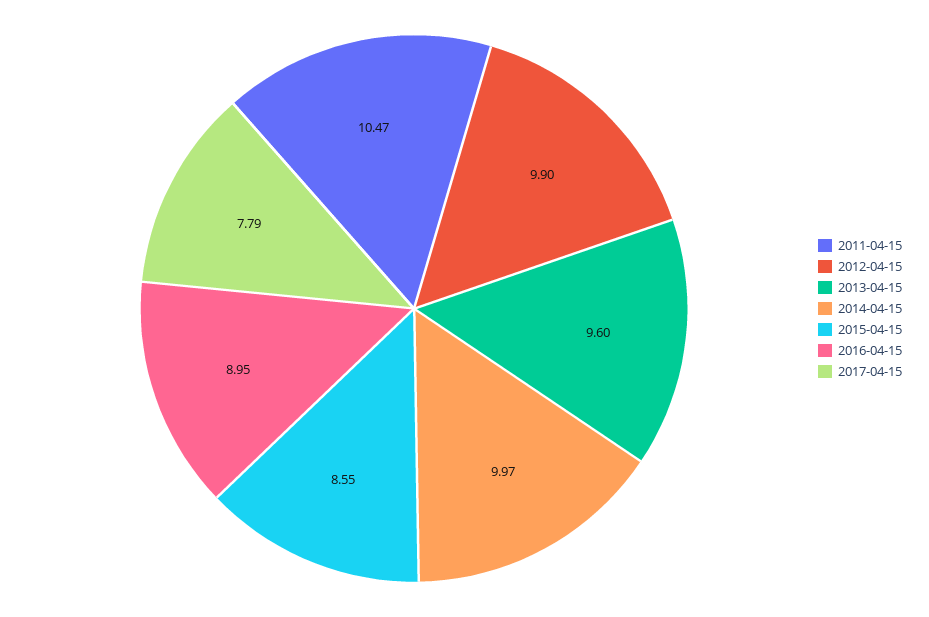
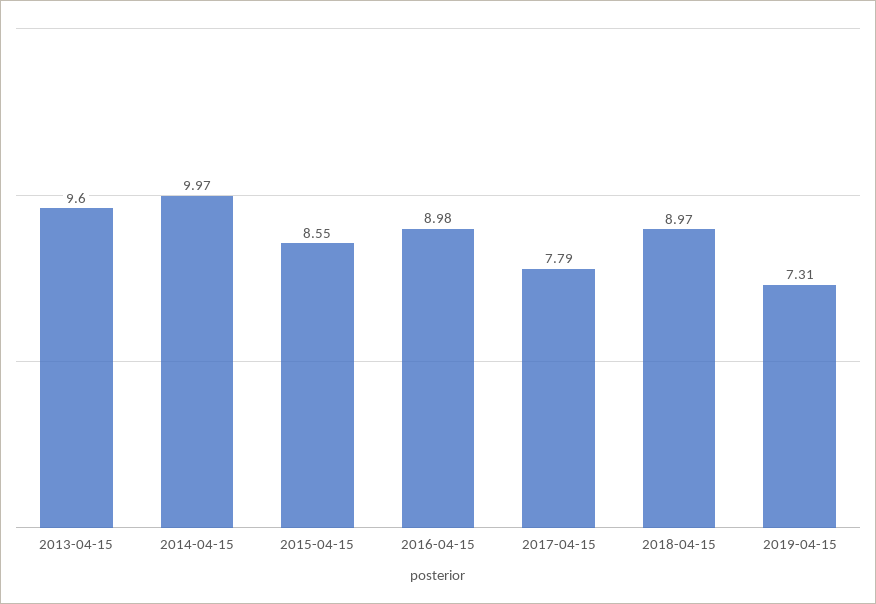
2011-04-15: 10.47 -> none
2012-04-15: 9.9 -> none
2016-04-15: 8.95 -> 8.98
2018-04-15: none -> 8.97
2019-04-15: none -> 7.31

